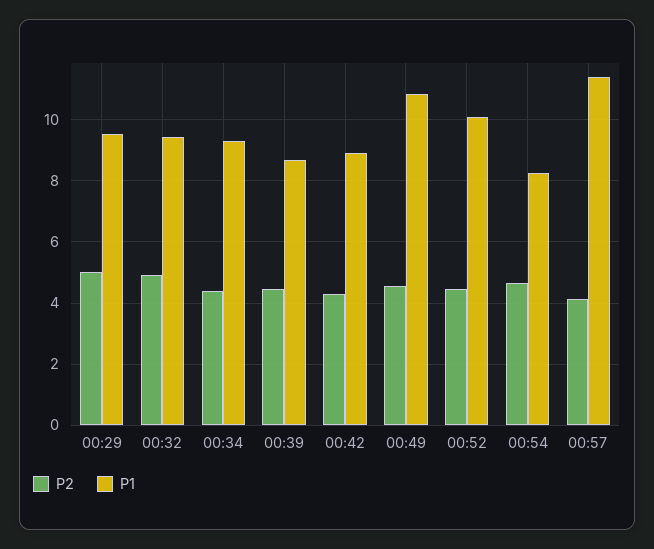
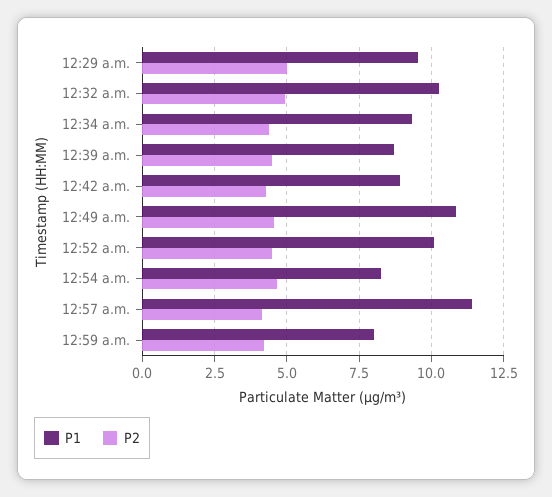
P1, 00:32: 9.4 -> 10.25
P1, 12:59 a.m.: none -> 8
P2, 12:59 a.m.: none -> 4.25

